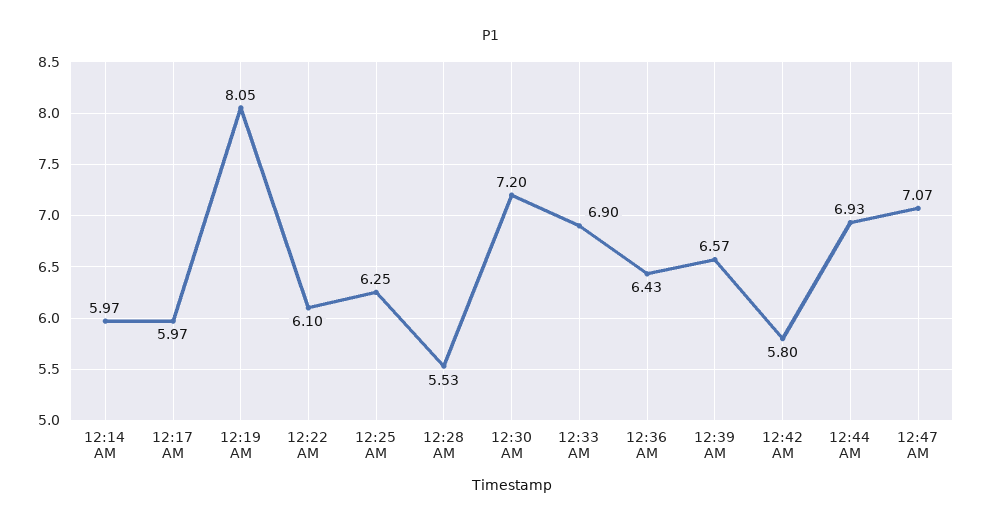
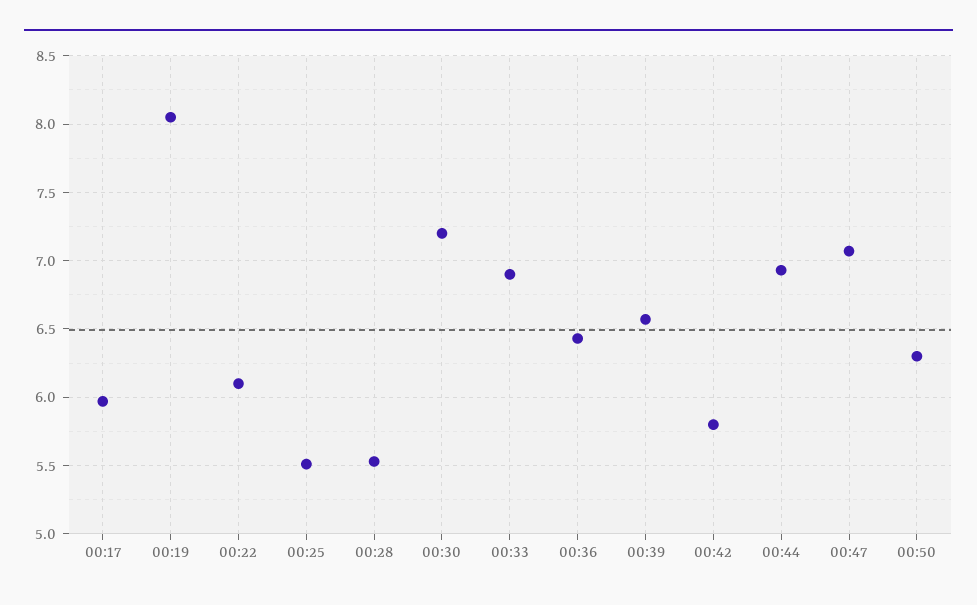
12:14 AM: 5.97 -> none
12:25 AM: 6.25 -> 5.5
00:50: none -> 6.3

